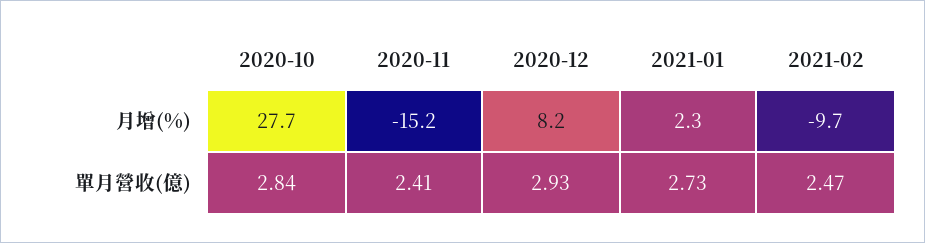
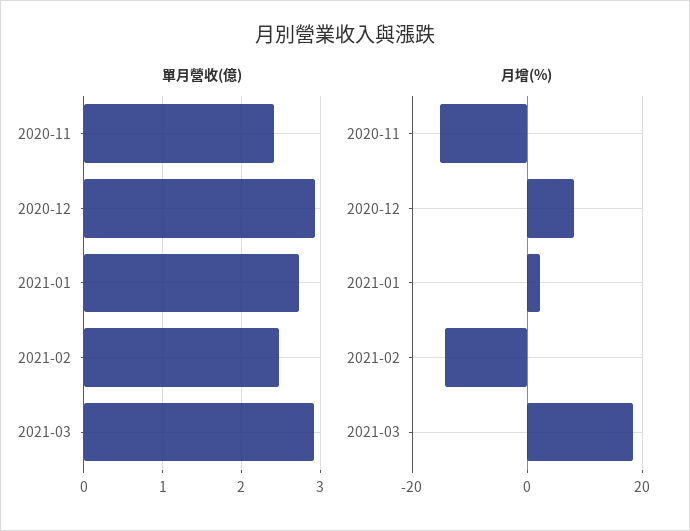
月增(%), 2020-10: 27.7 -> none
月增(%), 2021-02: -9.7 -> -14
單月營收(億), 2020-10: 2.84 -> none
單月營收(億), 2021-03: none -> 2.9
月增(%), 2021-03: none -> 18

